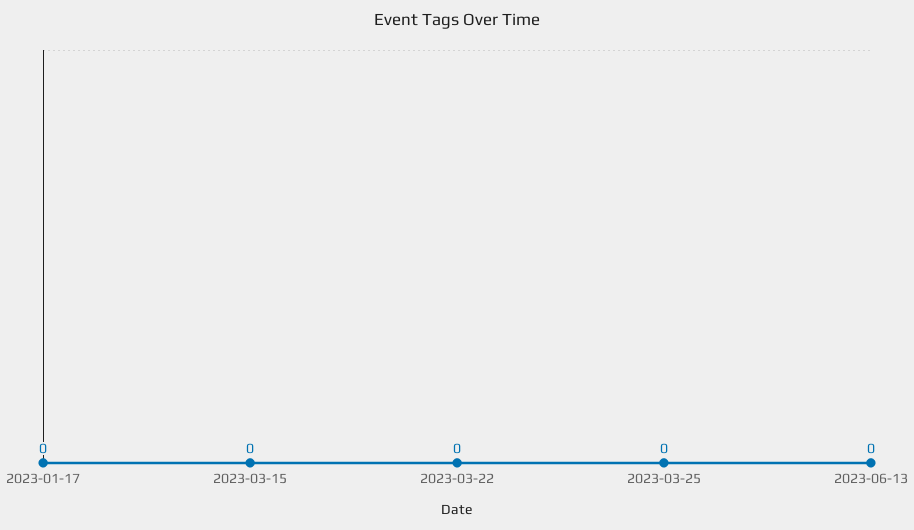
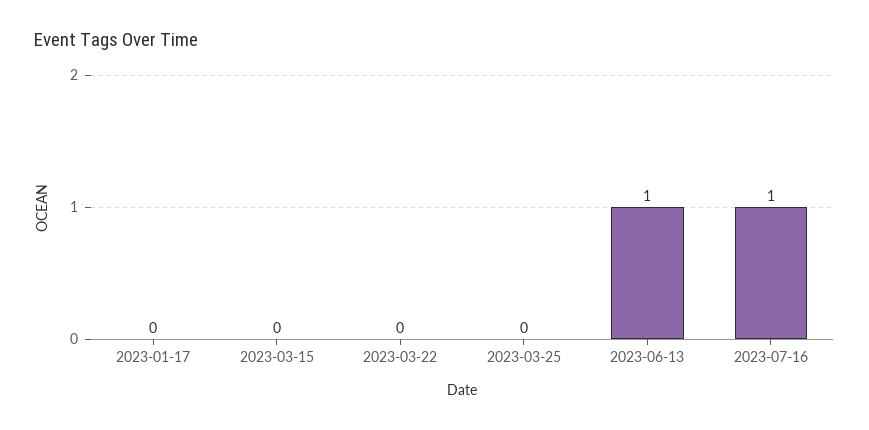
2023-06-13: 0 -> 1
2023-07-16: none -> 1

